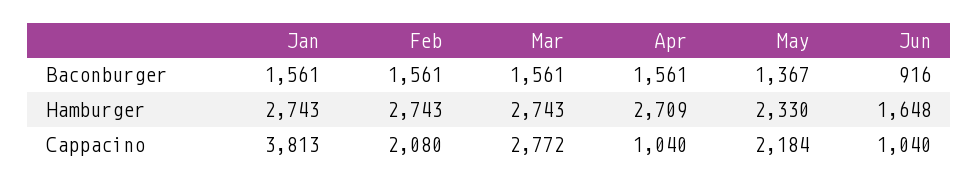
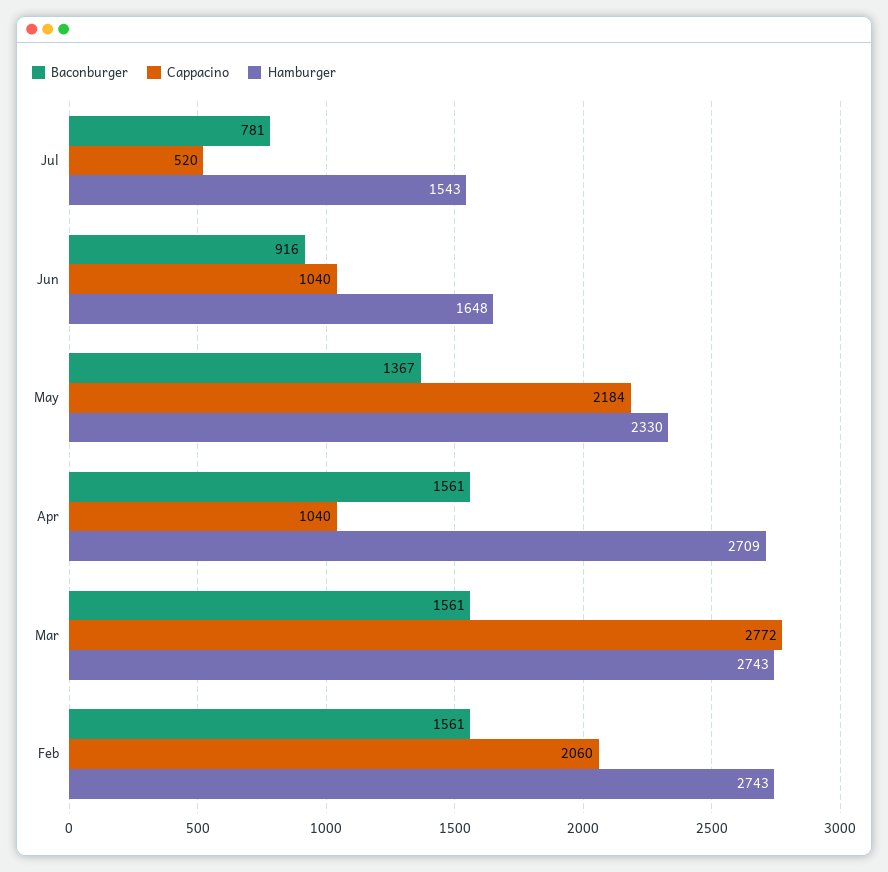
Baconburger, Jan: 1561 -> none
Hamburger, Jan: 2743 -> none
Cappacino, Jan: 3813 -> none
Cappacino, Feb: 2080 -> 2060
Baconburger, Jul: none -> 781
Cappacino, Jul: none -> 520
Hamburger, Jul: none -> 1543

